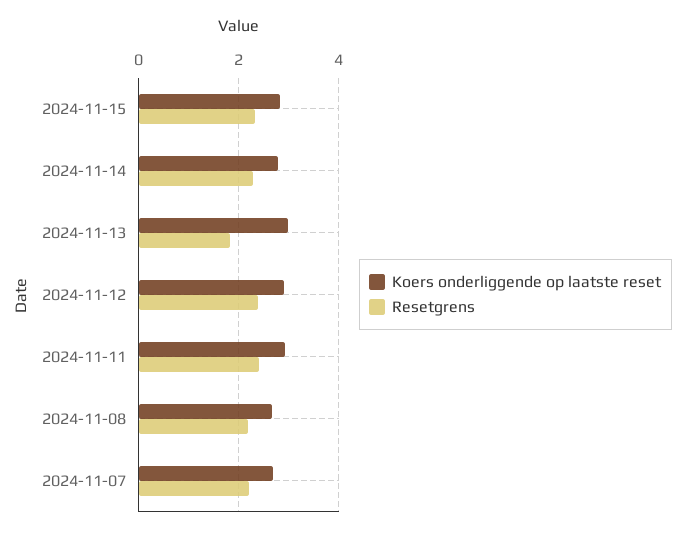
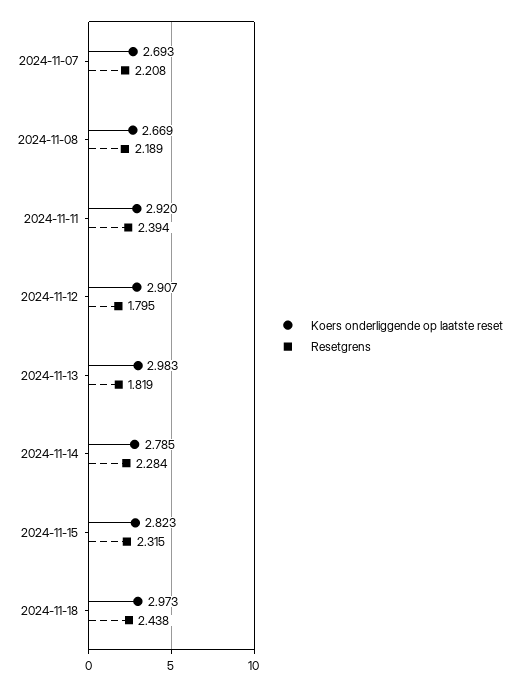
Resetgrens, 2024-11-12: 2.4 -> 1.795
Koers onderliggende op laatste reset, 2024-11-18: none -> 2.973
Resetgrens, 2024-11-18: none -> 2.438

